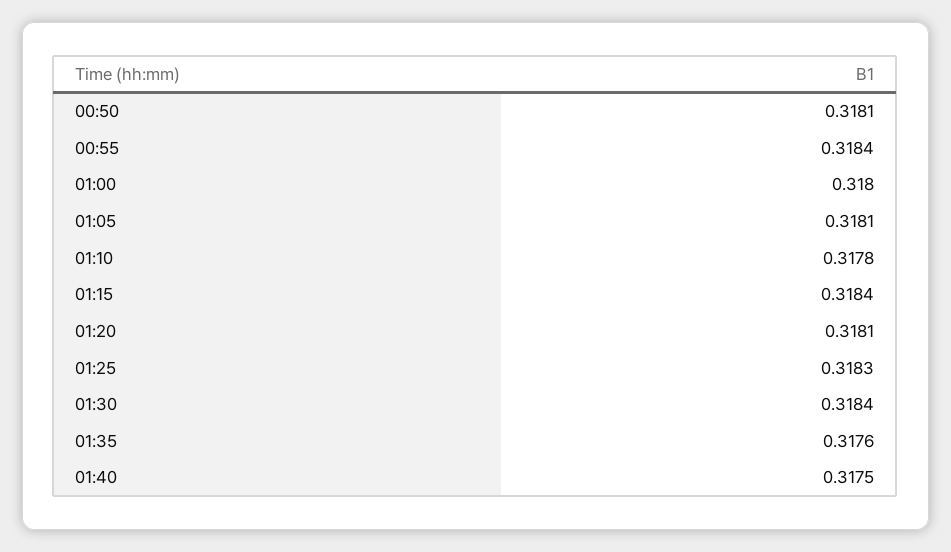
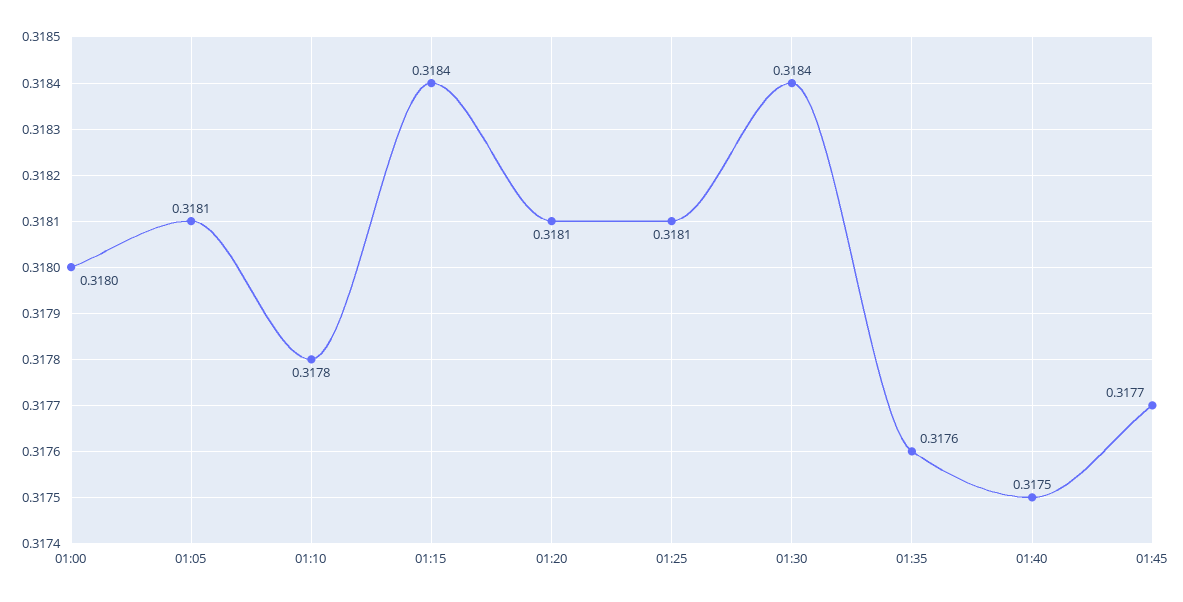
00:50: 0.3181 -> none
00:55: 0.3184 -> none
01:25: 0.3183 -> 0.3181
01:45: none -> 0.3177

